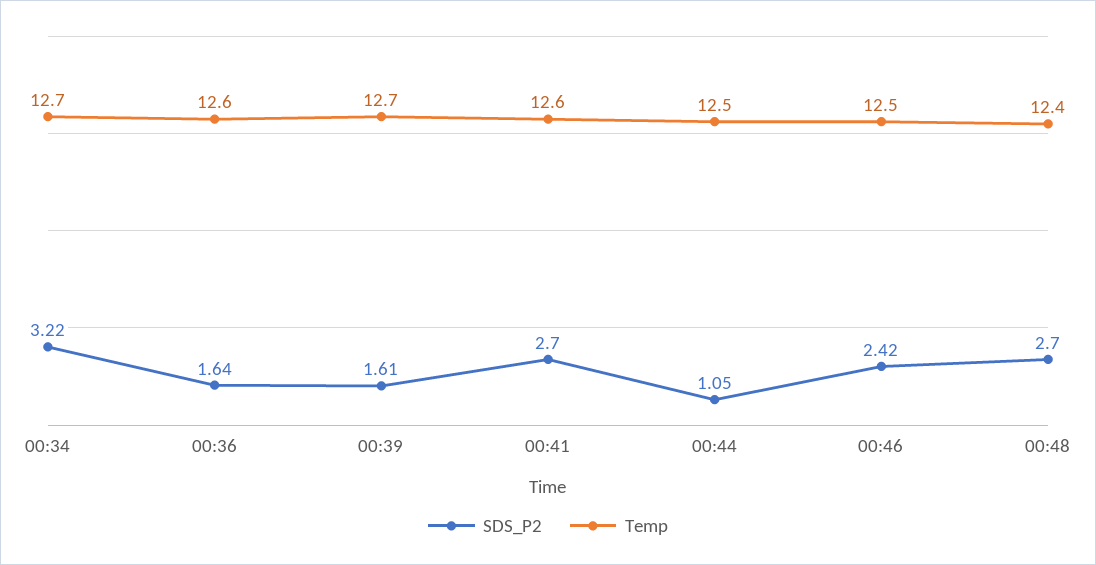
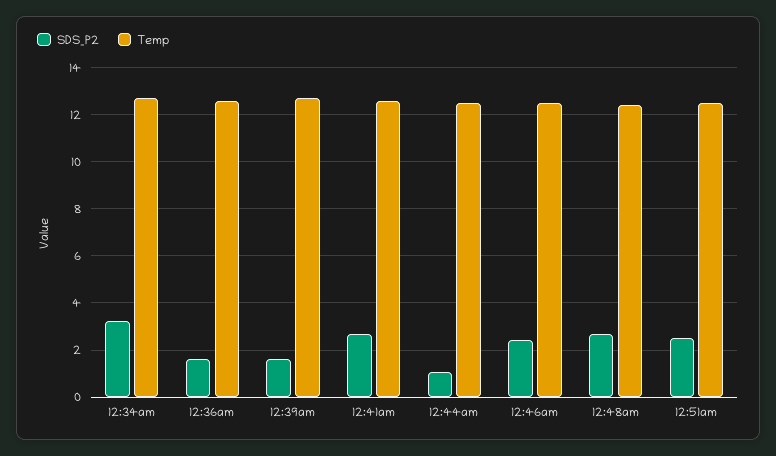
SDS_P2, 12:51am: none -> 2.5
Temp, 12:51am: none -> 12.5

